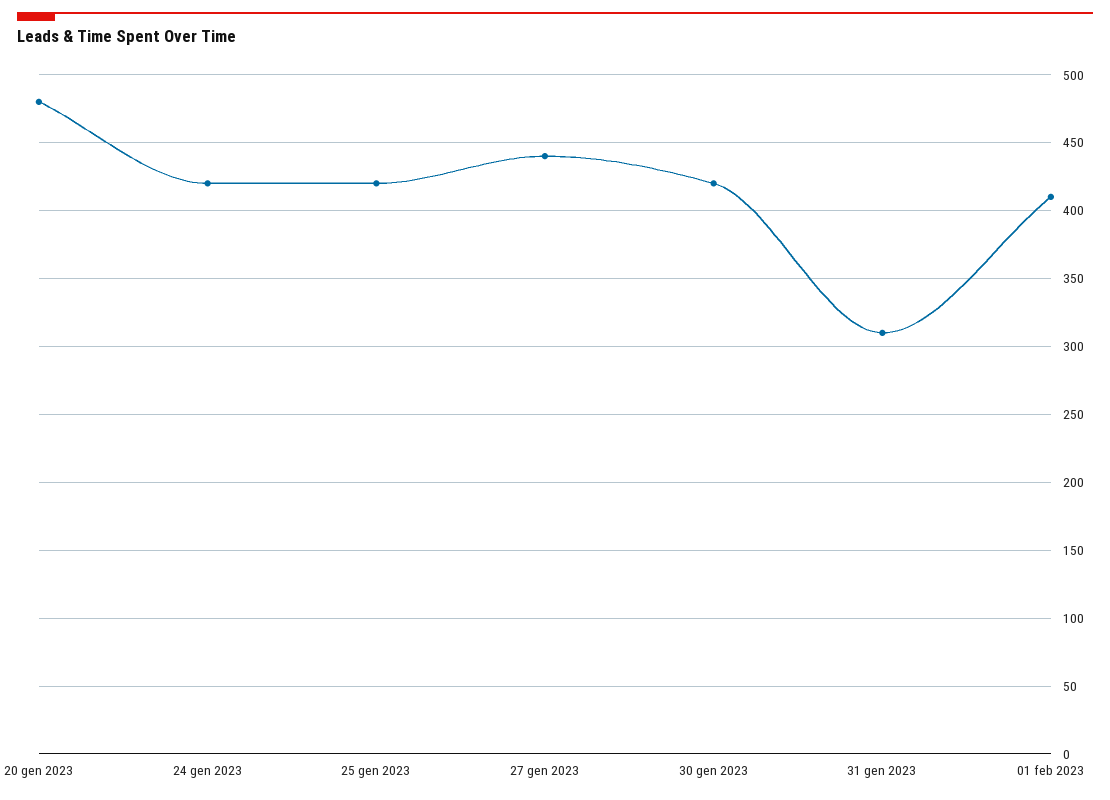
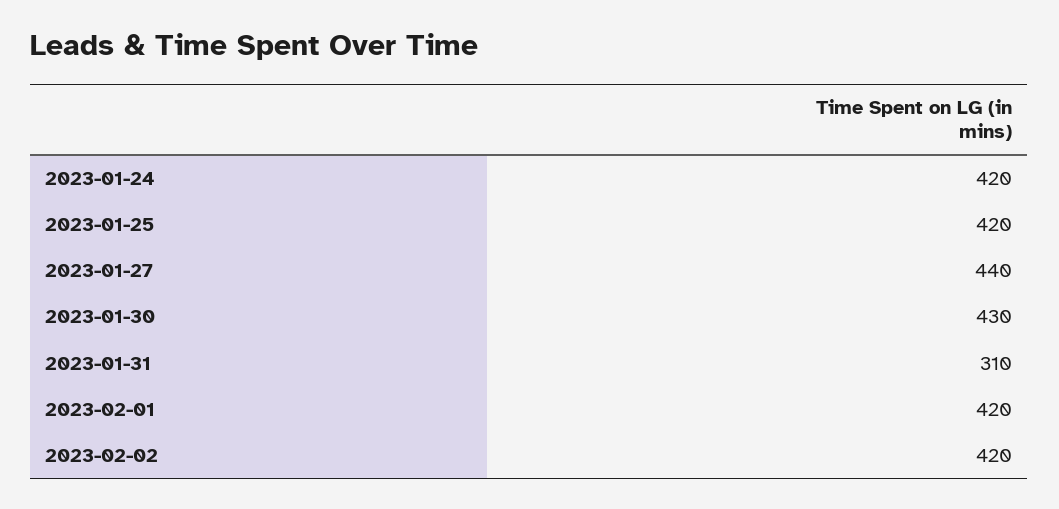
20 gen 2023: 480 -> none
30 gen 2023: 420 -> 430
01 feb 2023: 410 -> 420
2023-02-02: none -> 420

